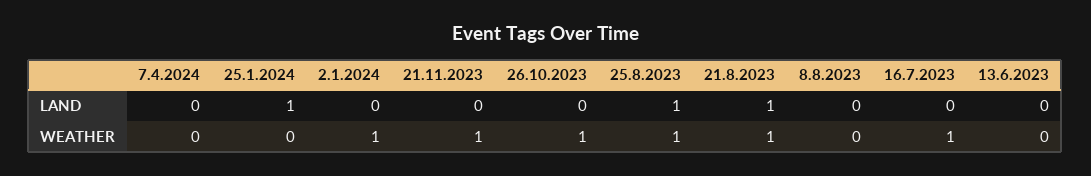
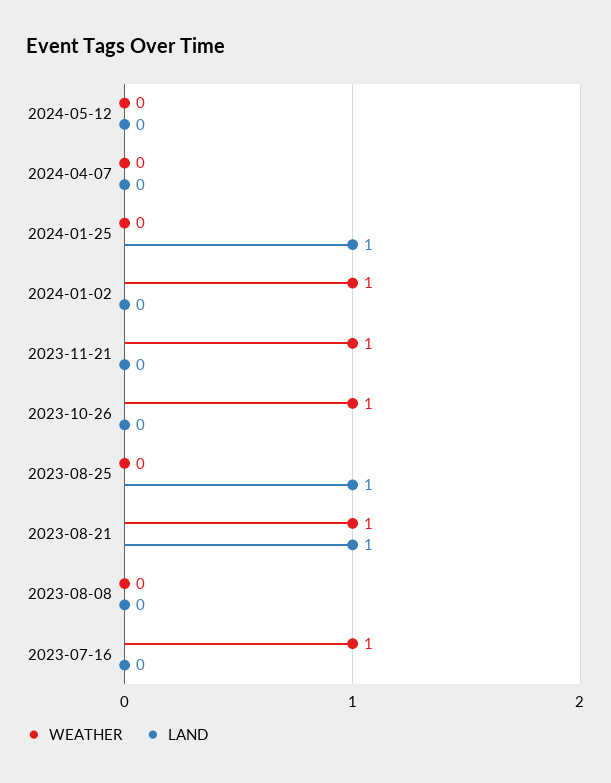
LAND, 13.6.2023: 0 -> none
WEATHER, 25.8.2023: 1 -> 0
WEATHER, 13.6.2023: 0 -> none
WEATHER, 2024-05-12: none -> 0
LAND, 2024-05-12: none -> 0

